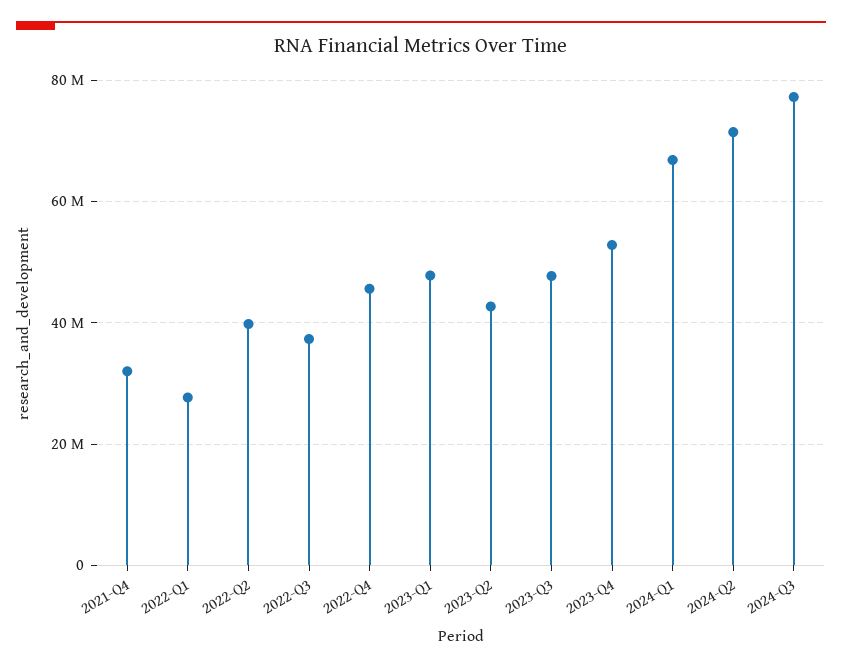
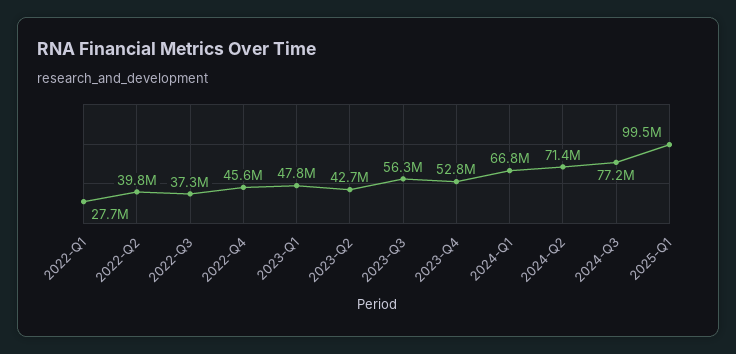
2021-Q4: 32000000 -> none
2023-Q3: 48000000 -> 56300000
2025-Q1: none -> 99500000

